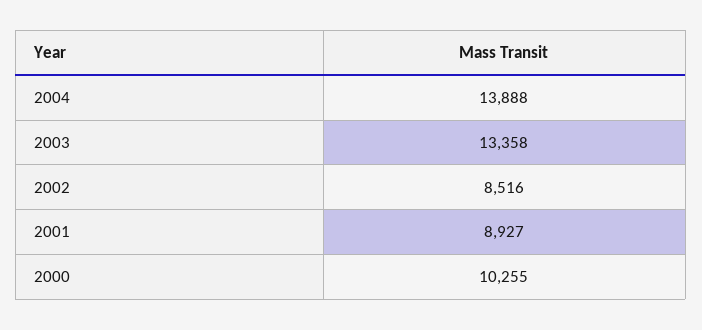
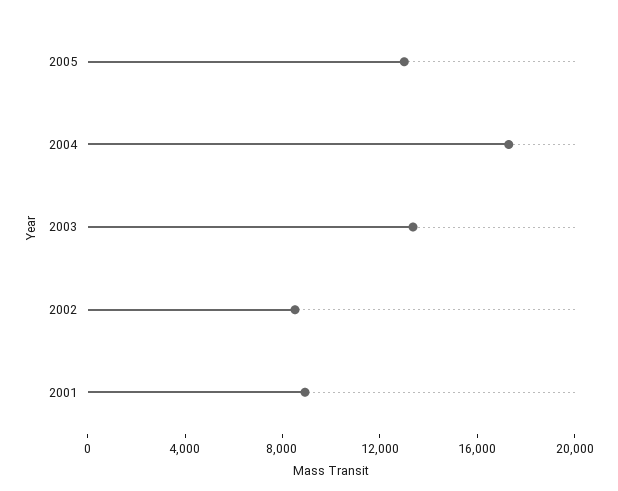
2004: 13888 -> 17000
2000: 10255 -> none
2005: none -> 13000

